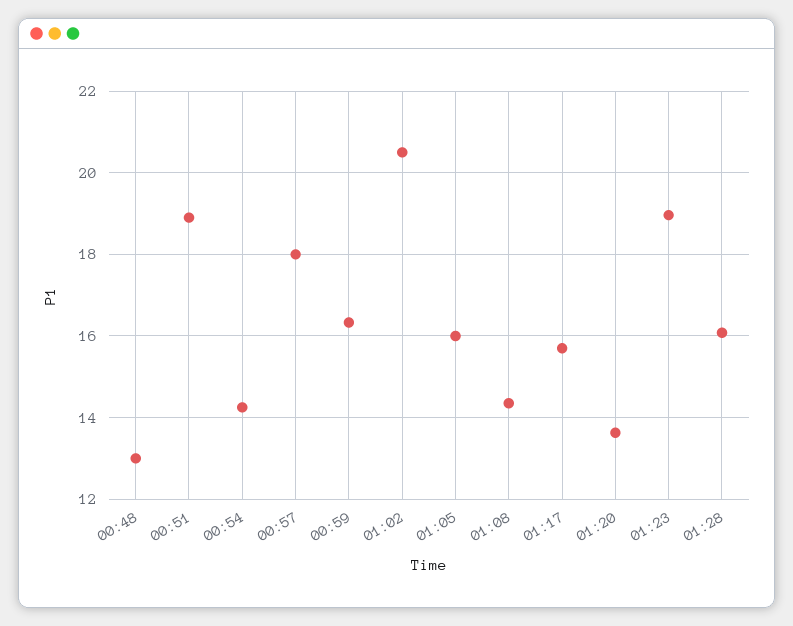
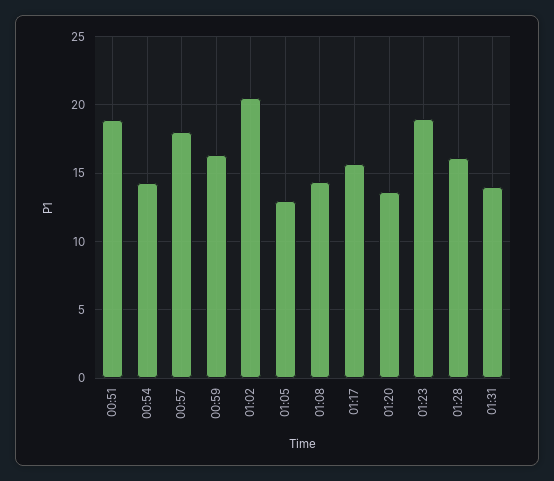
00:48: 13 -> none
01:05: 16 -> 13
01:31: none -> 14

